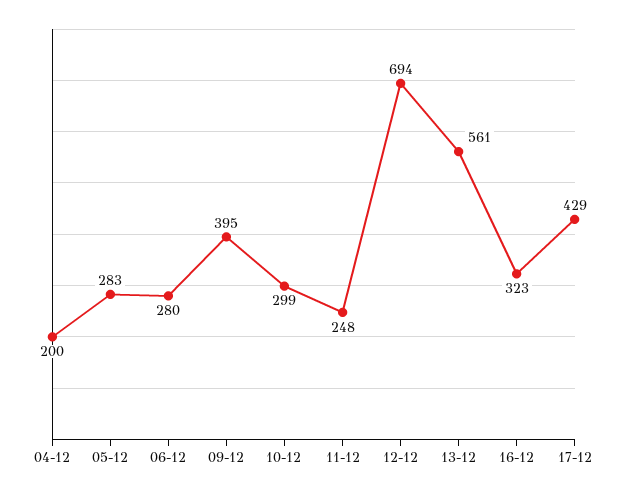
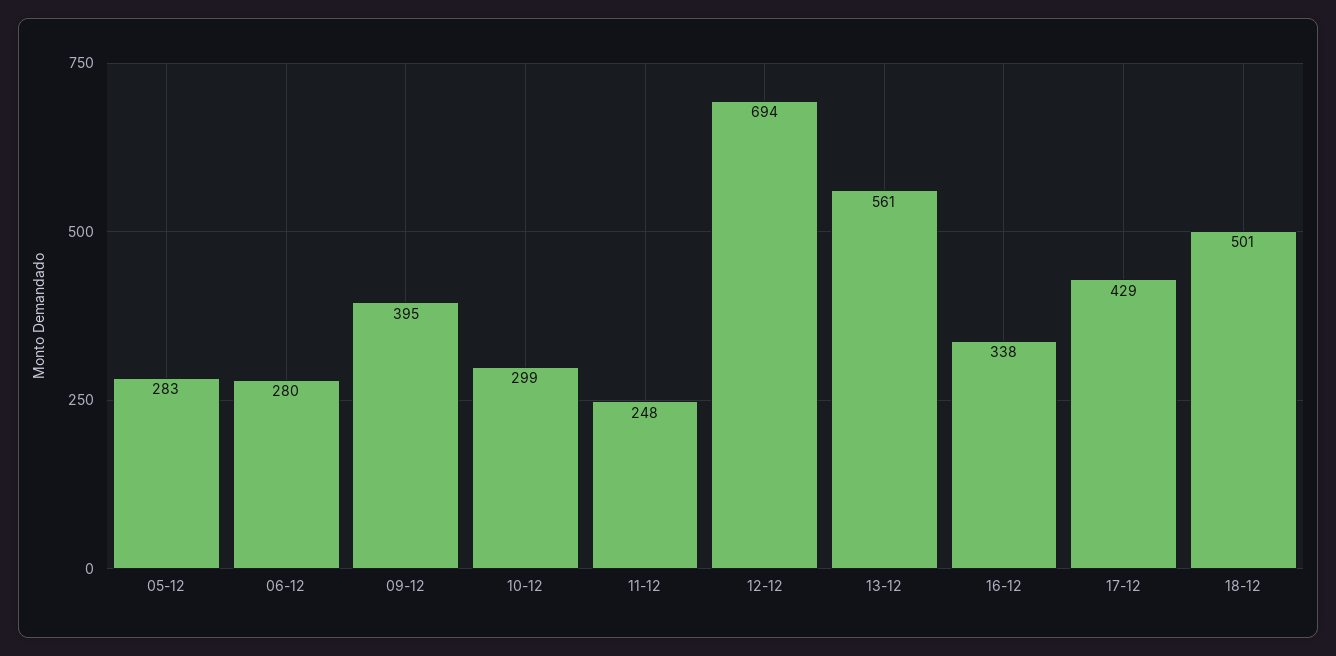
04-12: 200 -> none
16-12: 323 -> 338
18-12: none -> 501

